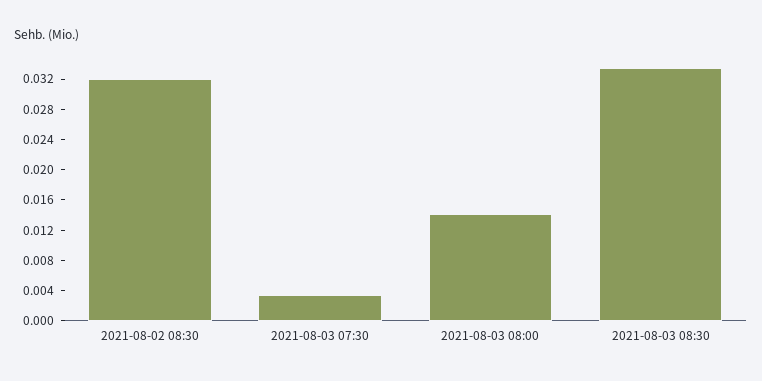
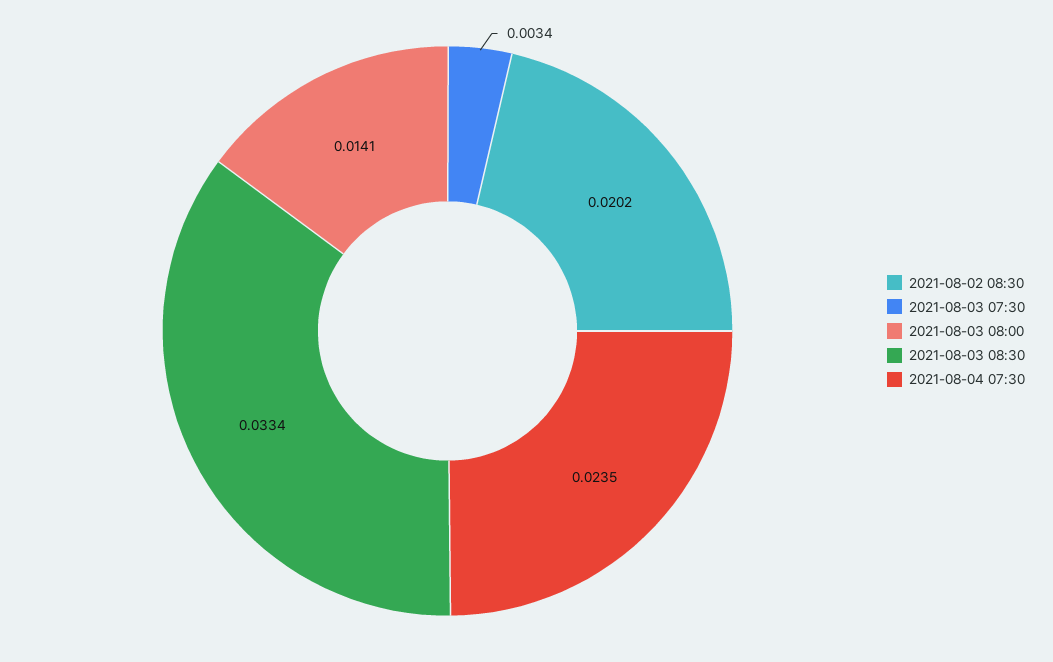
2021-08-02 08:30: 0.032 -> 0.0202
2021-08-04 07:30: none -> 0.0235

